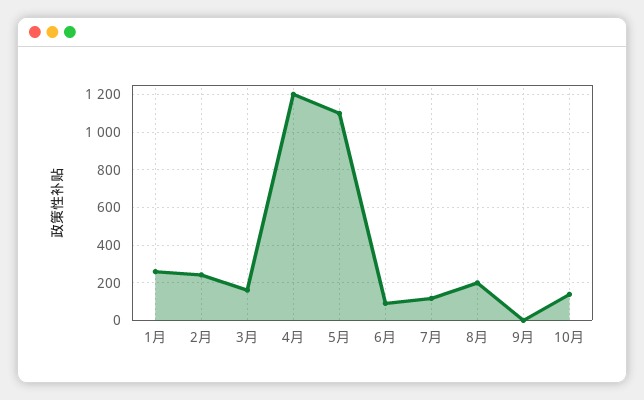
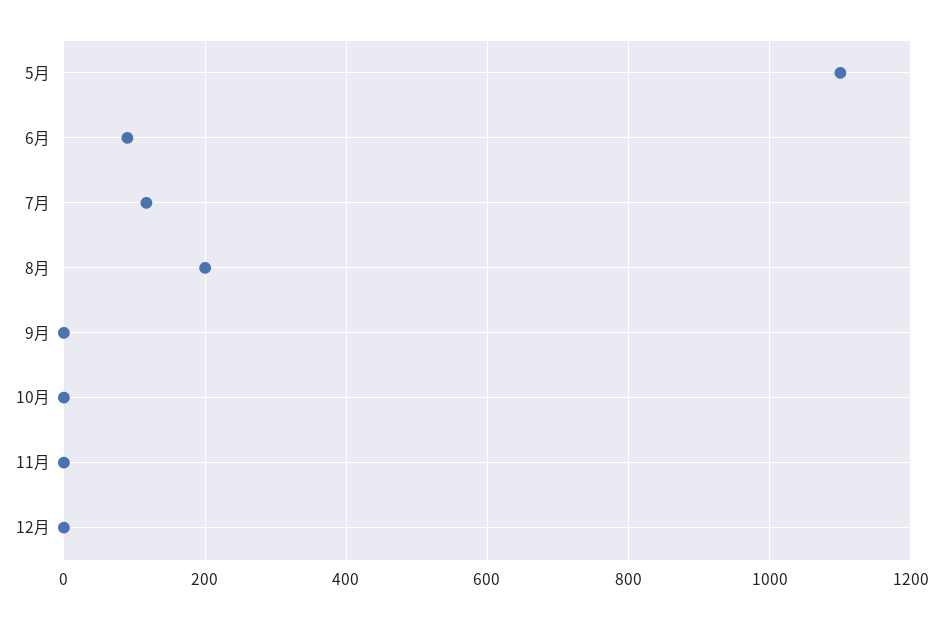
1月: 250 -> none
2月: 250 -> none
3月: 150 -> none
4月: 1200 -> none
10月: 150 -> 0
11月: none -> 0
12月: none -> 0

